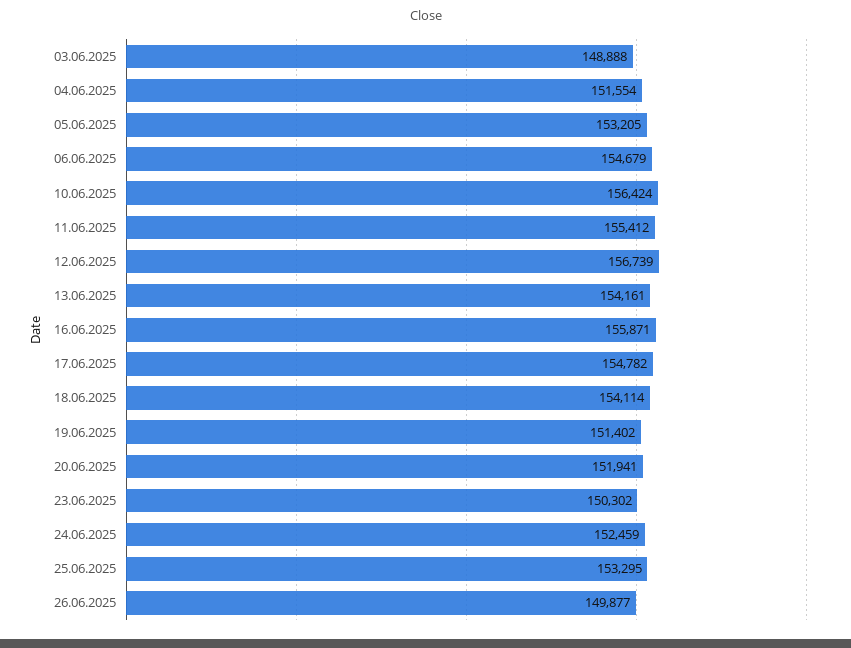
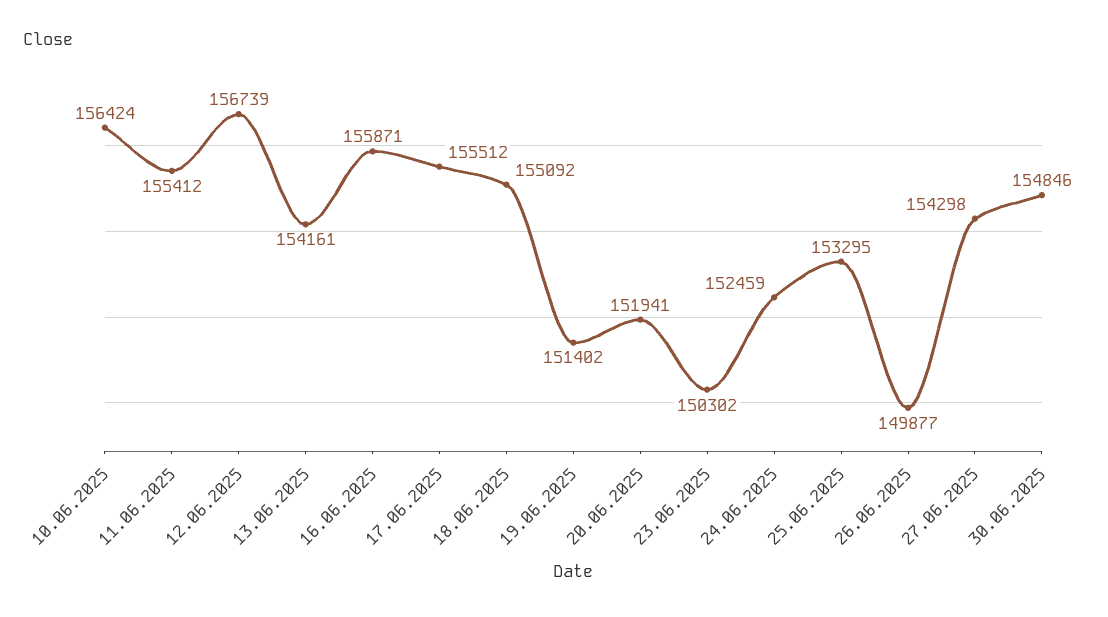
03.06.2025: 148888 -> none
04.06.2025: 151554 -> none
05.06.2025: 153205 -> none
06.06.2025: 154679 -> none
17.06.2025: 154782 -> 155512
18.06.2025: 154114 -> 155092
27.06.2025: none -> 154298
30.06.2025: none -> 154846

